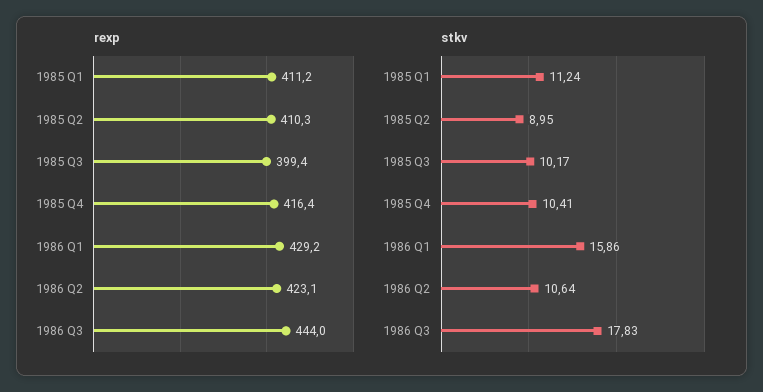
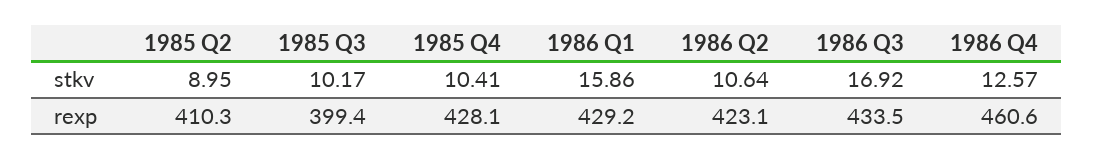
rexp, 1985 Q1: 411.2 -> none
rexp, 1985 Q4: 416.4 -> 428.1
rexp, 1986 Q3: 444 -> 433.5
stkv, 1985 Q1: 11.24 -> none
stkv, 1986 Q3: 17.83 -> 16.92
stkv, 1986 Q4: none -> 12.57
rexp, 1986 Q4: none -> 460.6

